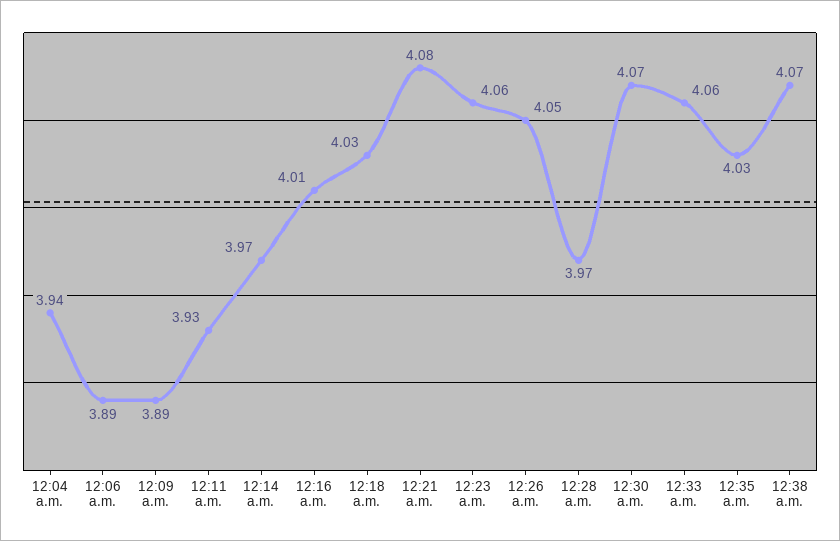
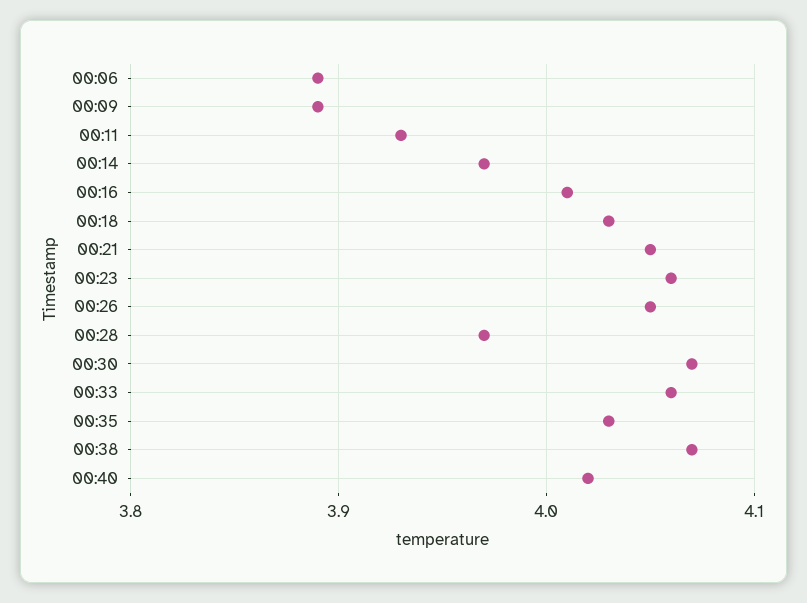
12:04 a.m.: 3.94 -> none
12:21 a.m.: 4.08 -> 4.05
00:40: none -> 4.02

